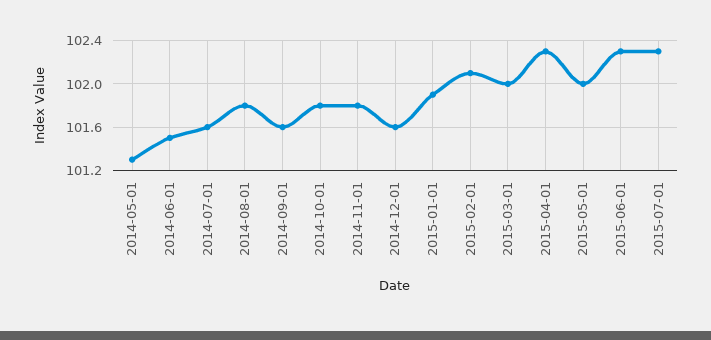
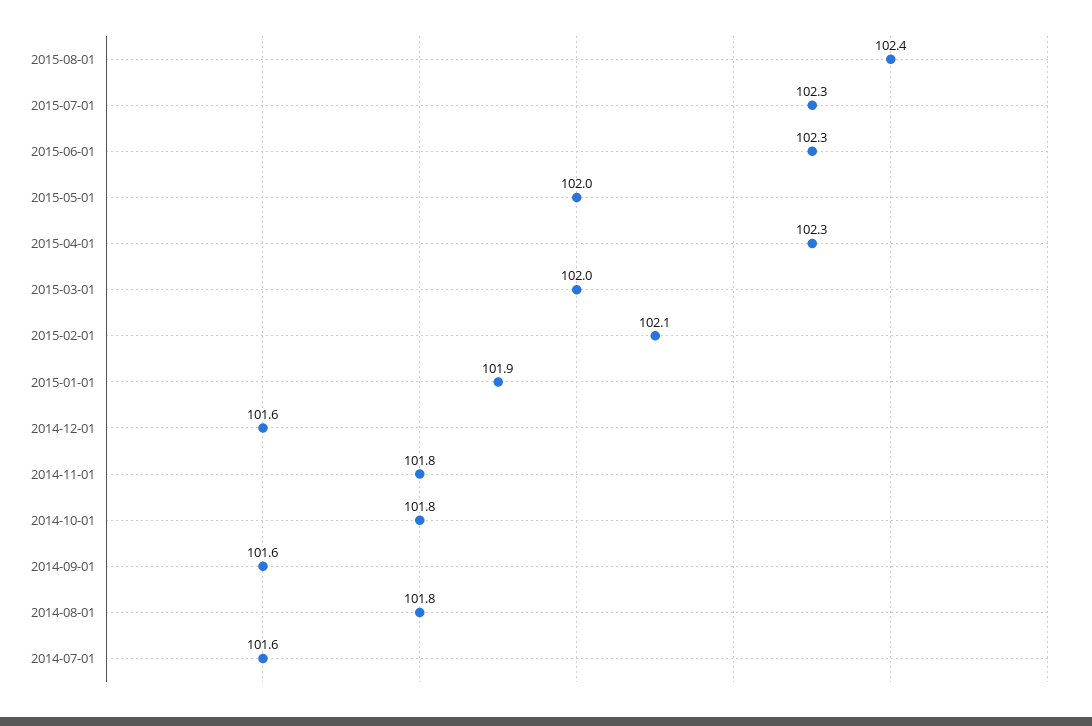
2014-05-01: 101.3 -> none
2014-06-01: 101.5 -> none
2015-08-01: none -> 102.4

